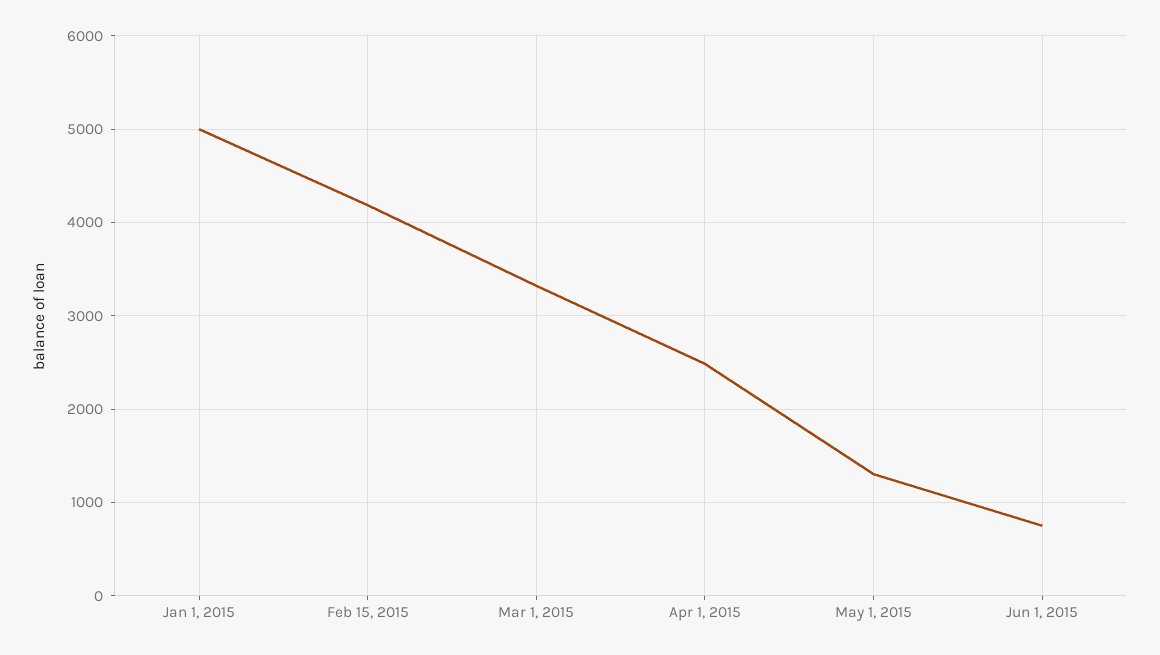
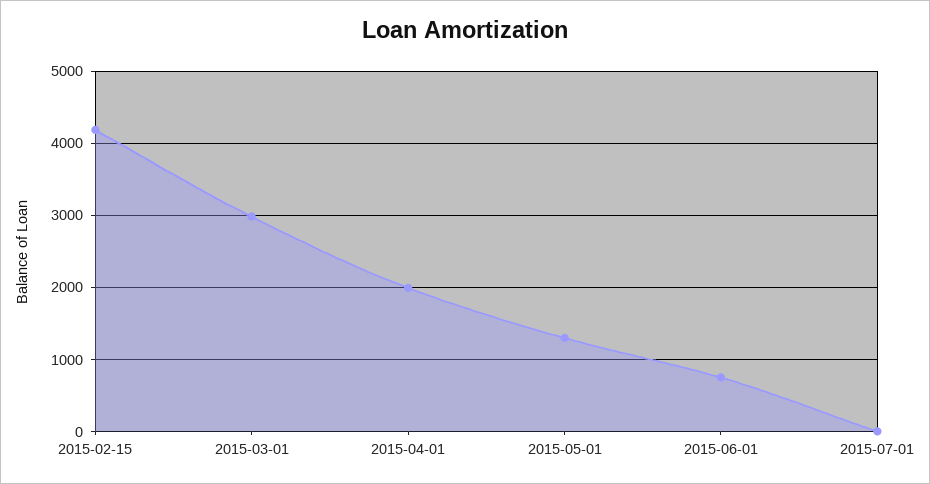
Jan 1, 2015: 5000 -> none
Mar 1, 2015: 3300 -> 3000
Apr 1, 2015: 2500 -> 2000
2015-07-01: none -> 0

